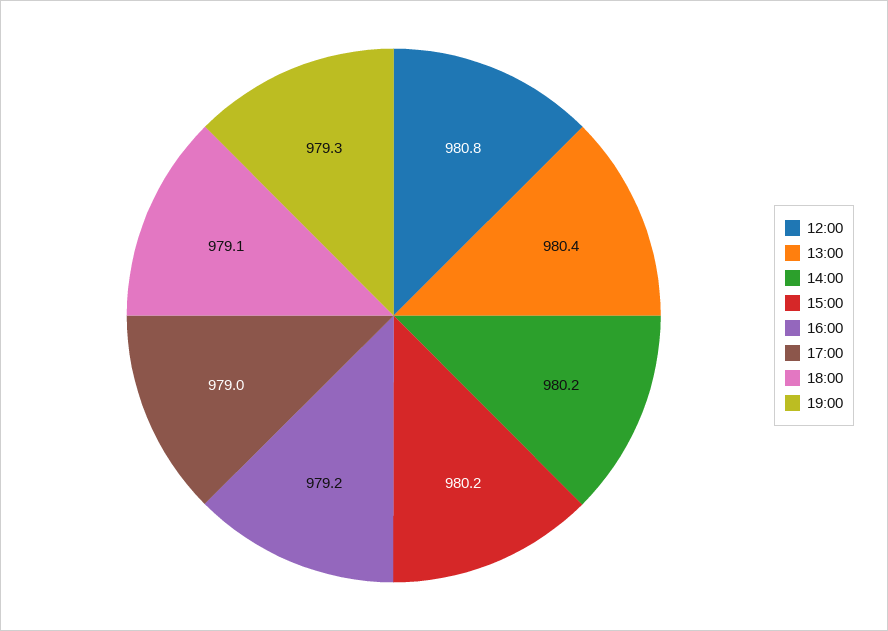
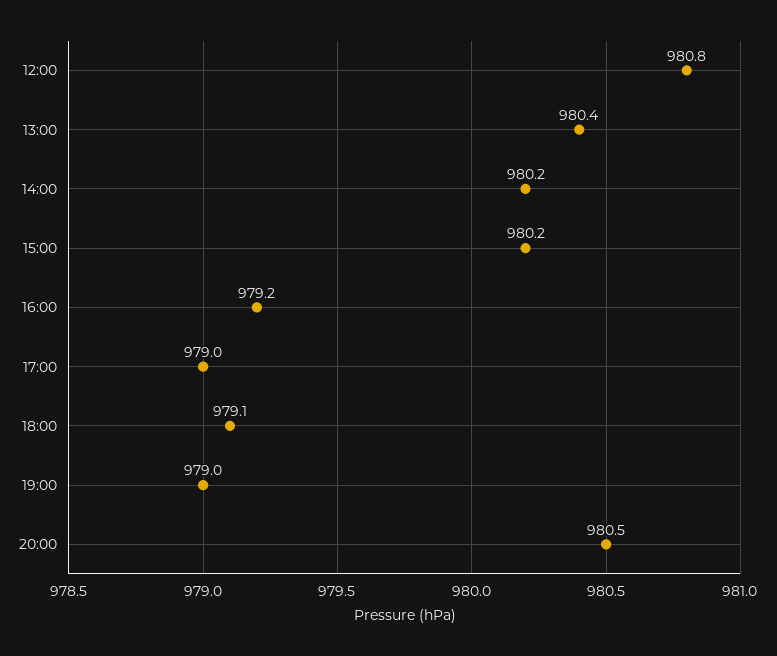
19:00: 979.3 -> 979
20:00: none -> 980.5

